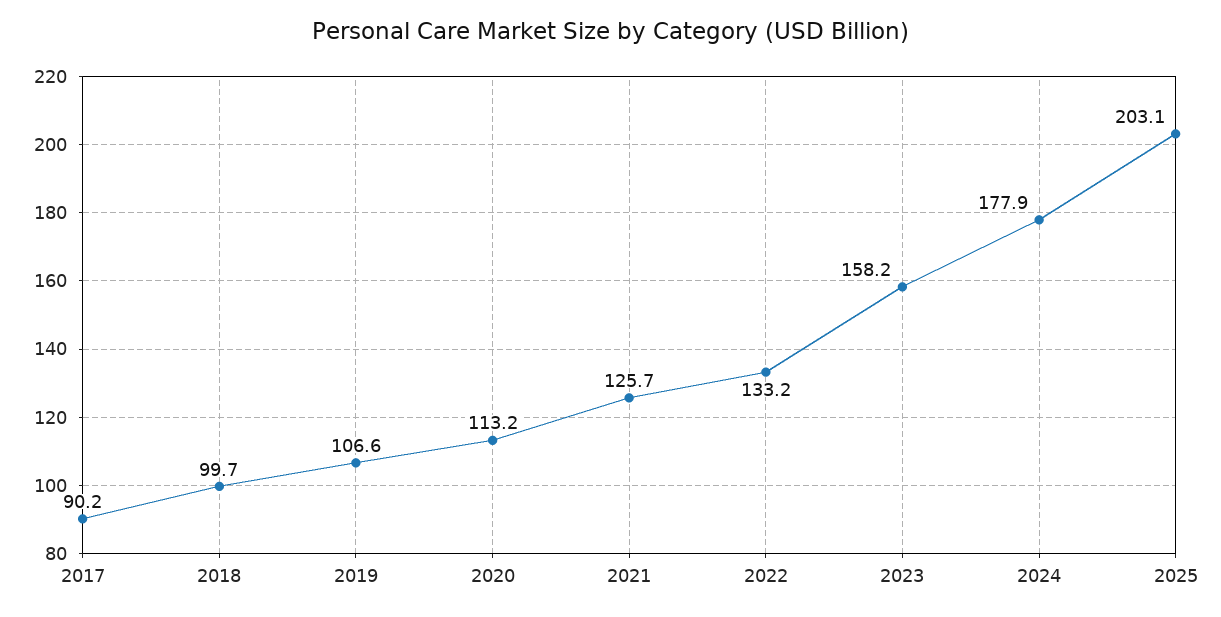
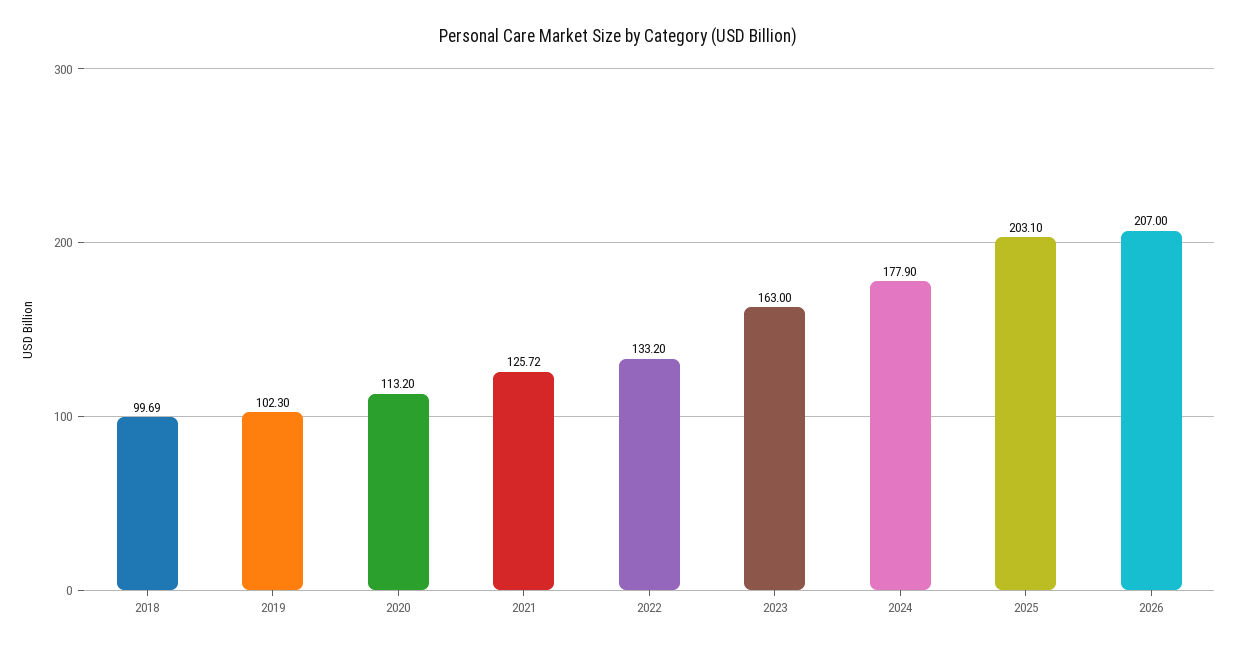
2017: 90.2 -> none
2019: 106.6 -> 102.3
2023: 158.2 -> 163
2026: none -> 207

